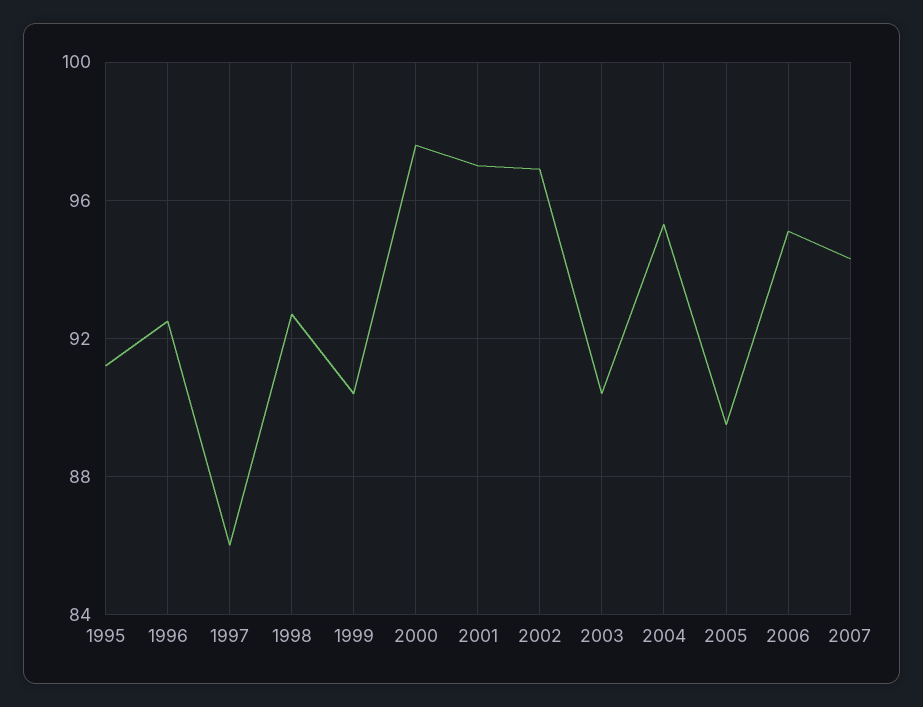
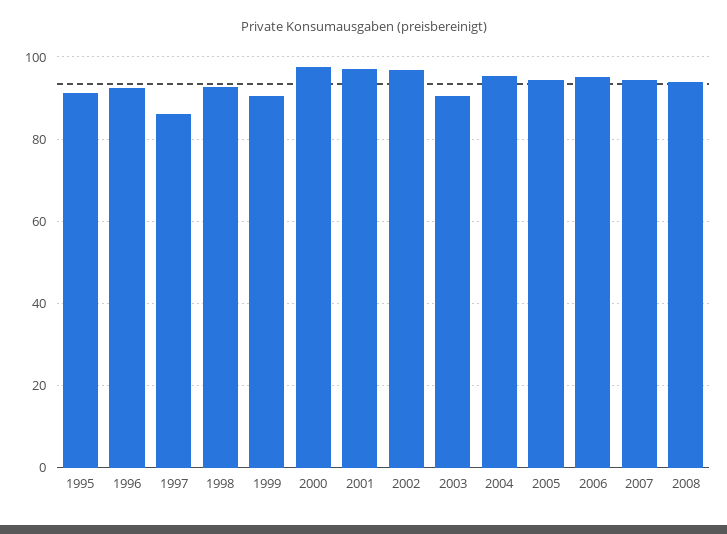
2005: 89.5 -> 94
2008: none -> 94

